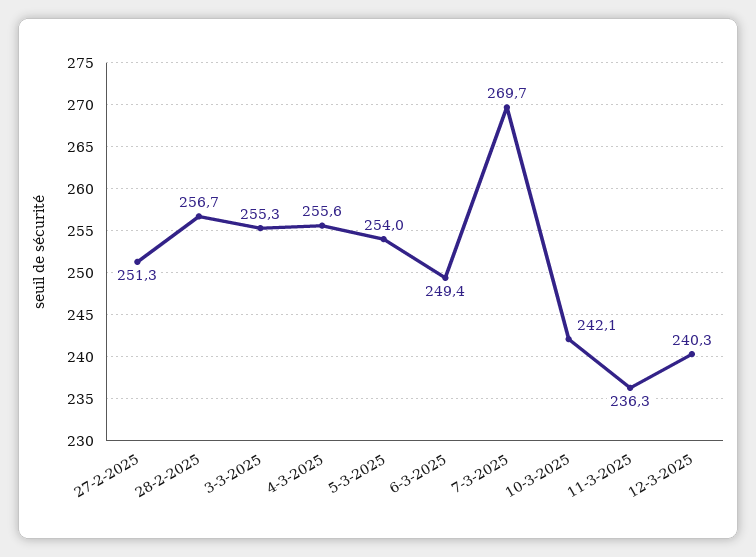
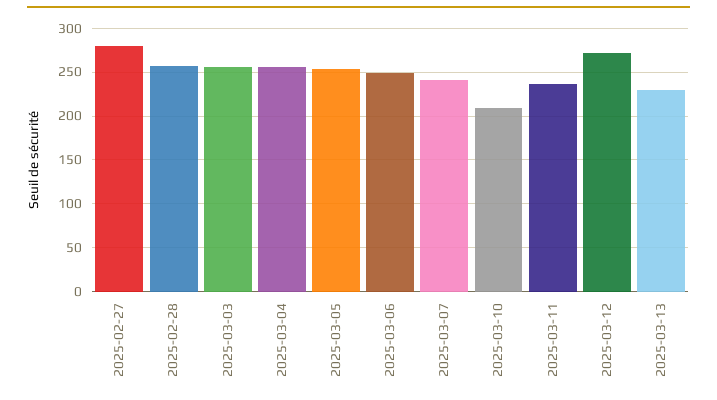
27-2-2025: 251.3 -> 280
7-3-2025: 269.7 -> 240
10-3-2025: 242.1 -> 210
12-3-2025: 240.3 -> 270
2025-03-13: none -> 230

